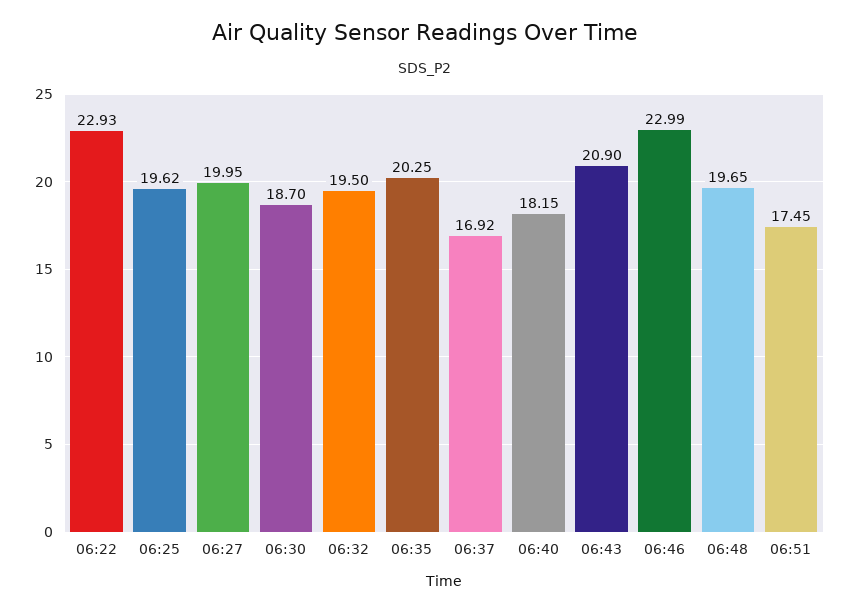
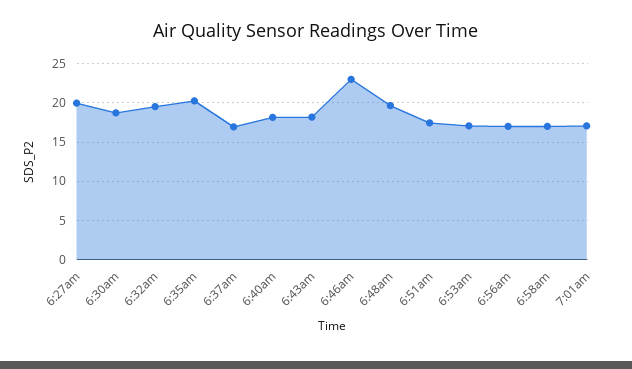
06:22: 22.93 -> none
06:25: 19.62 -> none
06:43: 20.9 -> 18
6:53am: none -> 17
6:56am: none -> 17
6:58am: none -> 17
7:01am: none -> 17

